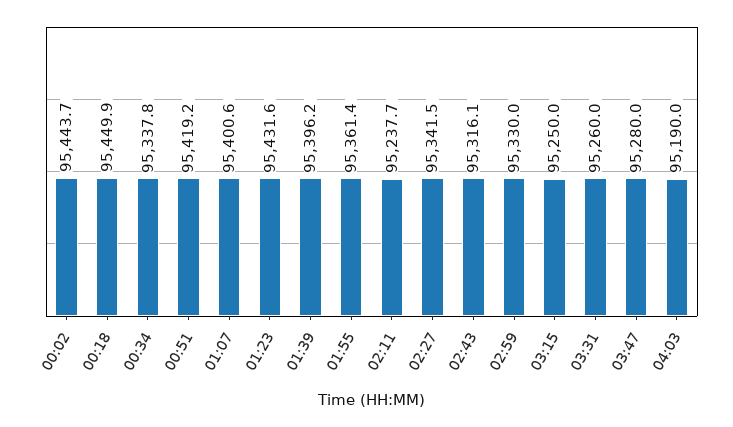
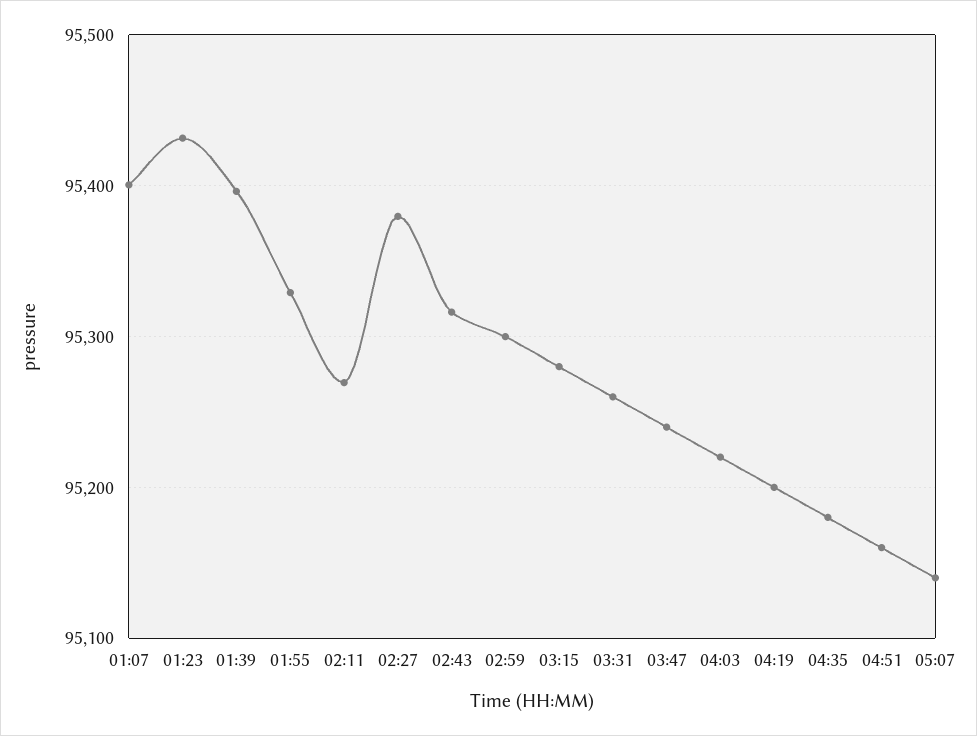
00:02: 95443.7 -> none
00:18: 95449.9 -> none
00:34: 95337.8 -> none
00:51: 95419.2 -> none
01:55: 95361.4 -> 95330
02:11: 95237.7 -> 95270
02:27: 95341.5 -> 95380
02:59: 95330 -> 95300
03:15: 95250 -> 95280
03:47: 95280 -> 95240
04:03: 95190 -> 95220
04:19: none -> 95200
04:35: none -> 95180
04:51: none -> 95160
05:07: none -> 95140

